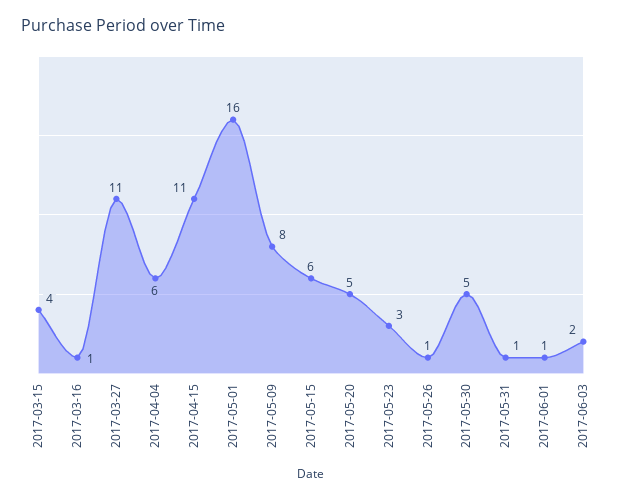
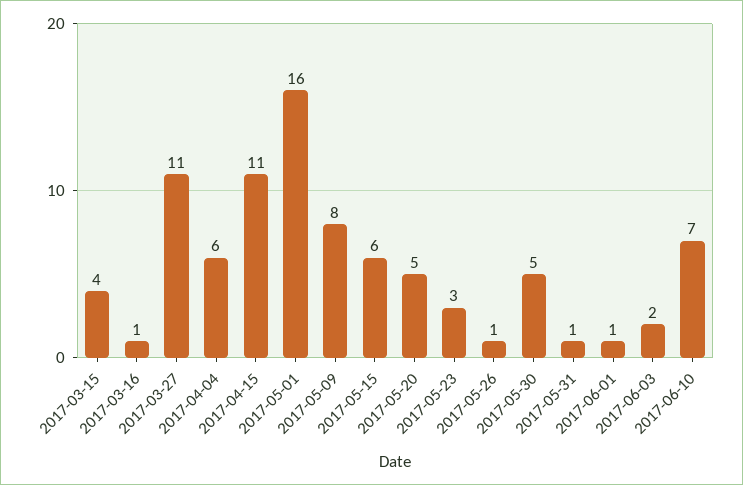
2017-06-10: none -> 7

